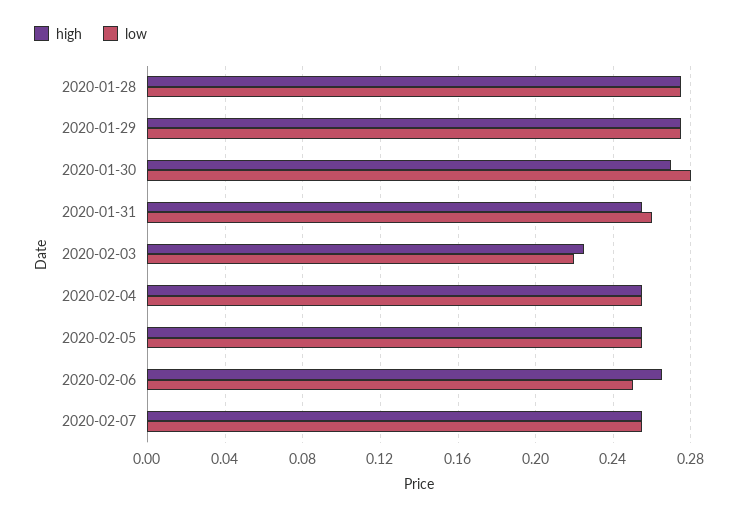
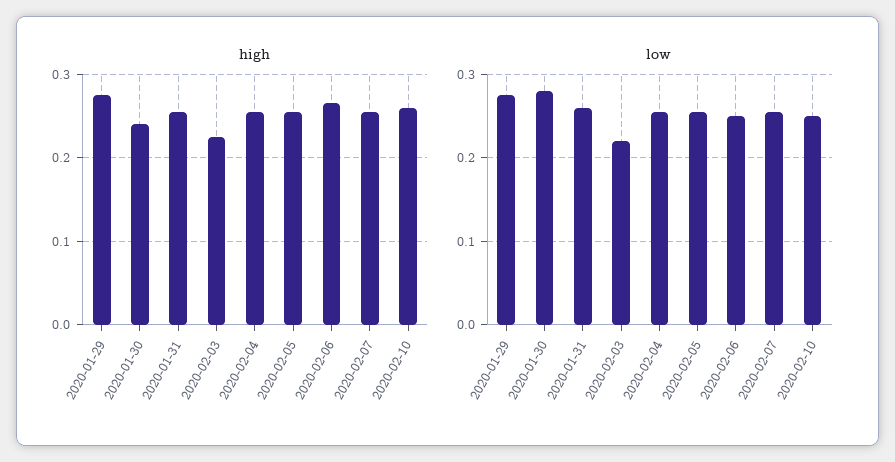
high, 2020-01-28: 0.275 -> none
low, 2020-01-28: 0.275 -> none
high, 2020-01-30: 0.27 -> 0.24
high, 2020-02-10: none -> 0.26
low, 2020-02-10: none -> 0.25

